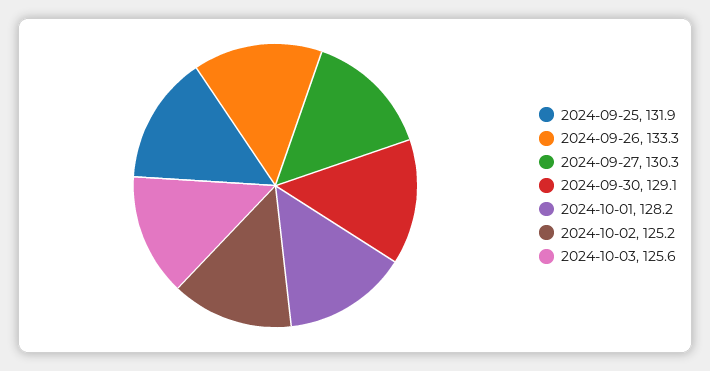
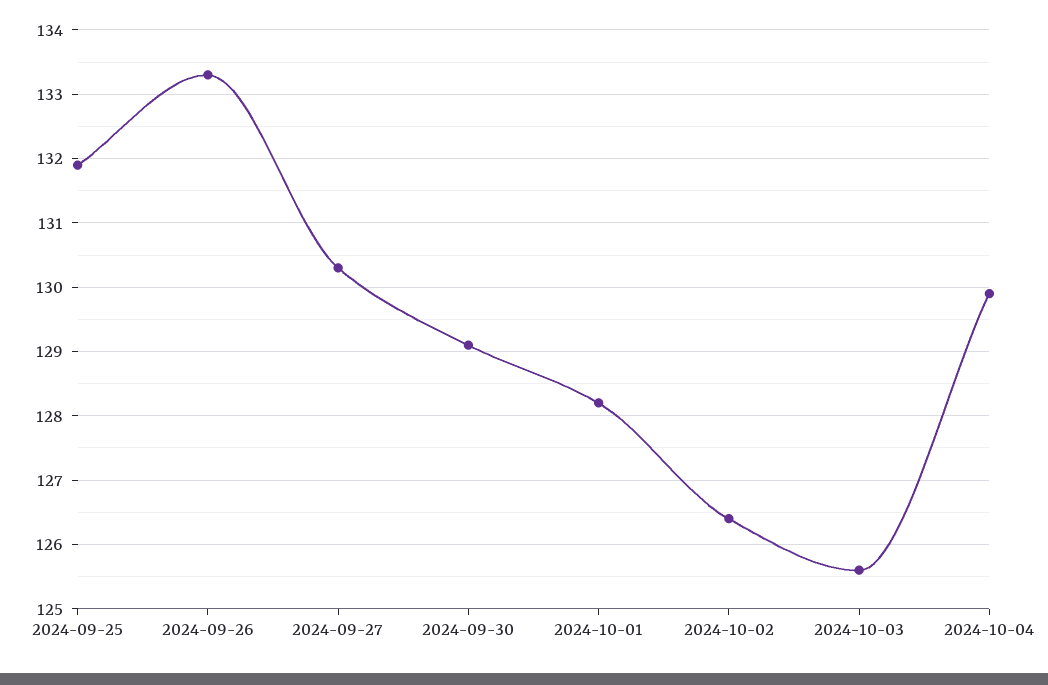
2024-10-02: 125.2 -> 126.4
2024-10-04: none -> 129.9

